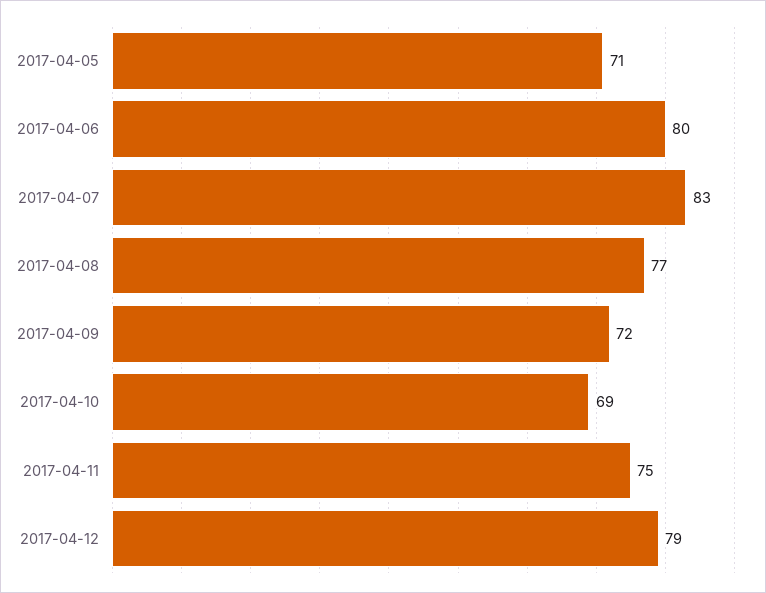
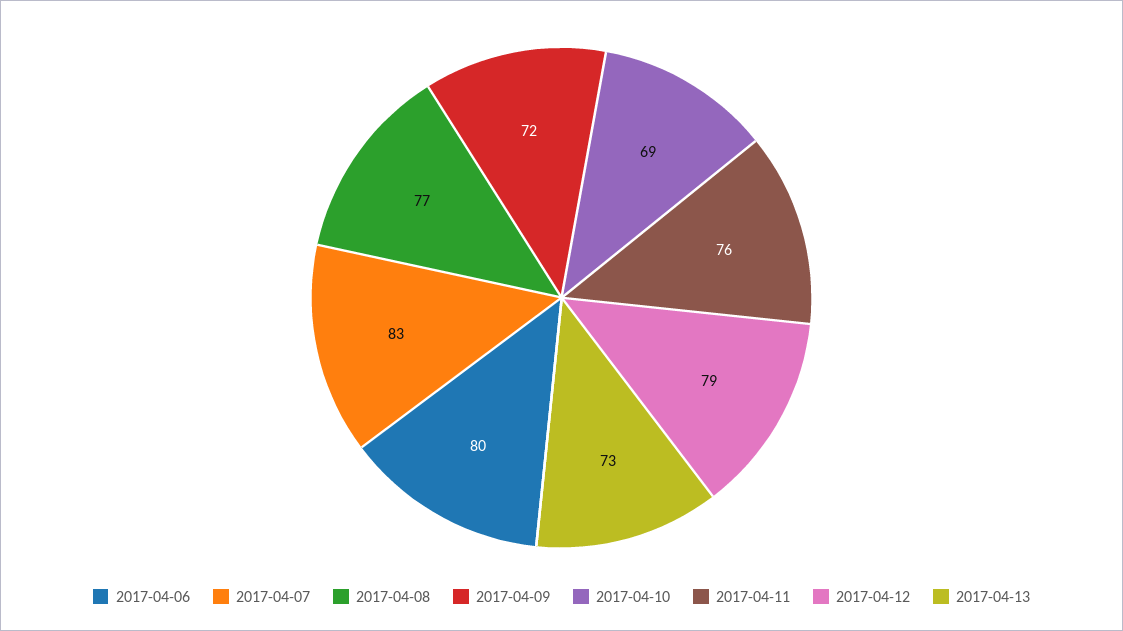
2017-04-05: 71 -> none
2017-04-11: 75 -> 76
2017-04-13: none -> 73

